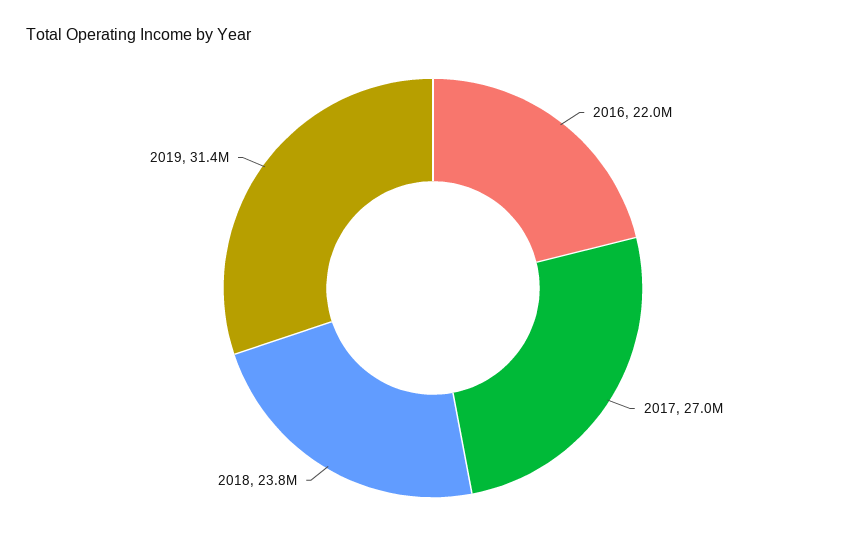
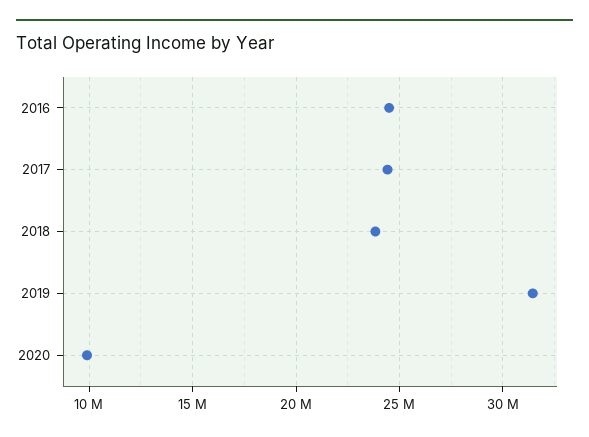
2016: 22000000 -> 24500000
2017: 27000000 -> 24500000
2020: none -> 10000000

